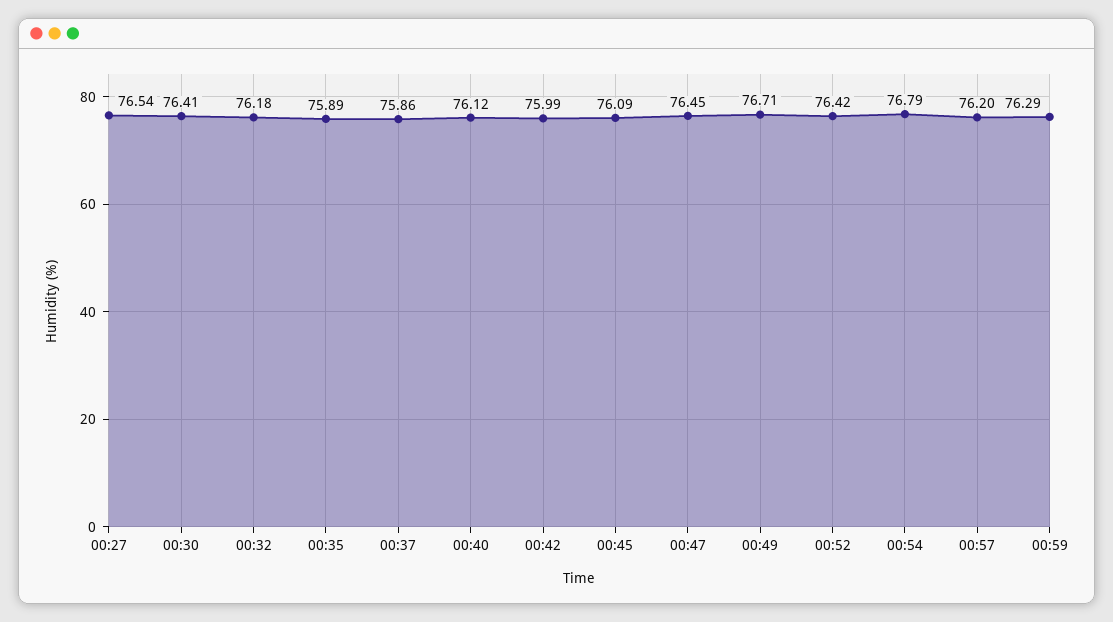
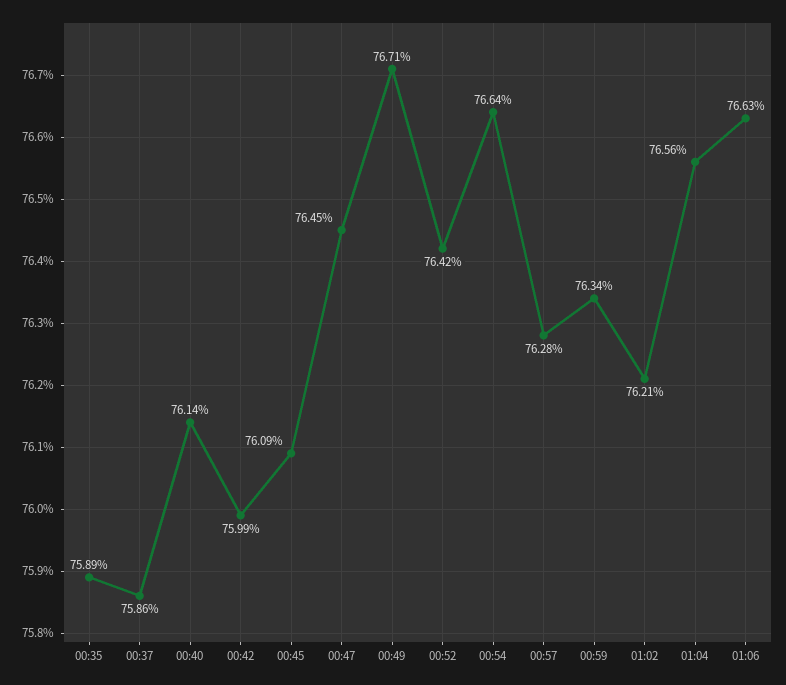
00:27: 76.54 -> none
00:30: 76.41 -> none
00:32: 76.18 -> none
00:40: 76.12 -> 76.14
00:54: 76.79 -> 76.64
00:57: 76.2 -> 76.28
00:59: 76.29 -> 76.34
01:02: none -> 76.21
01:04: none -> 76.56
01:06: none -> 76.63

